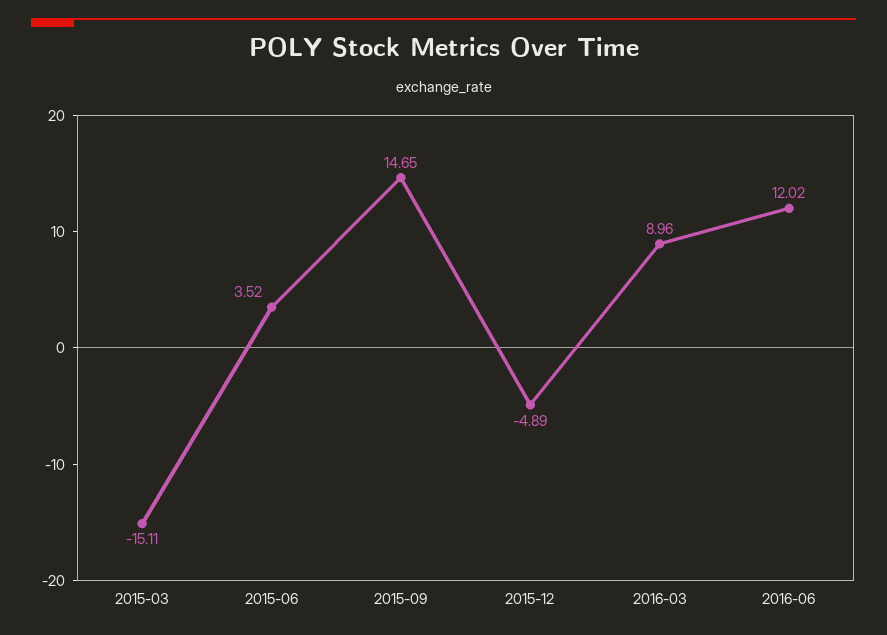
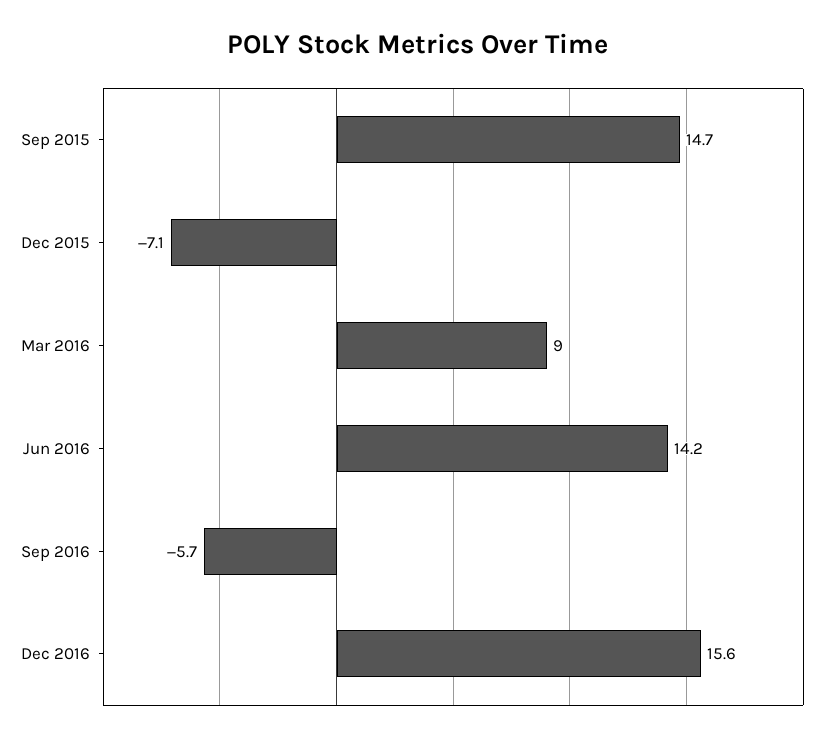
2015-03: -15.11 -> none
2015-06: 3.52 -> none
2015-12: -4.89 -> -7.1
2016-06: 12.02 -> 14.2
Sep 2016: none -> -5.7
Dec 2016: none -> 15.6

